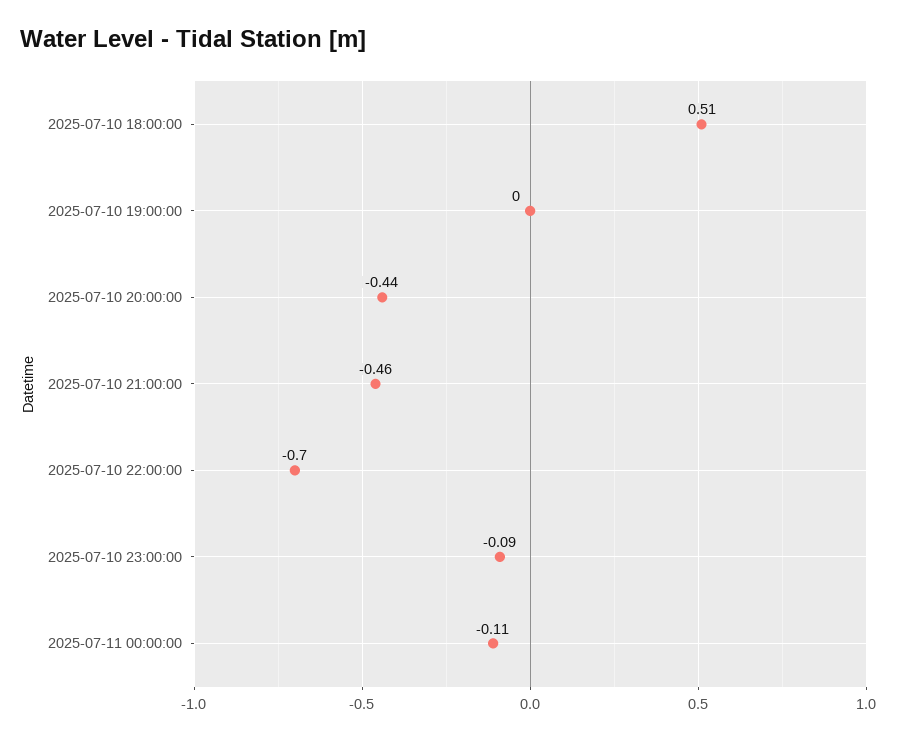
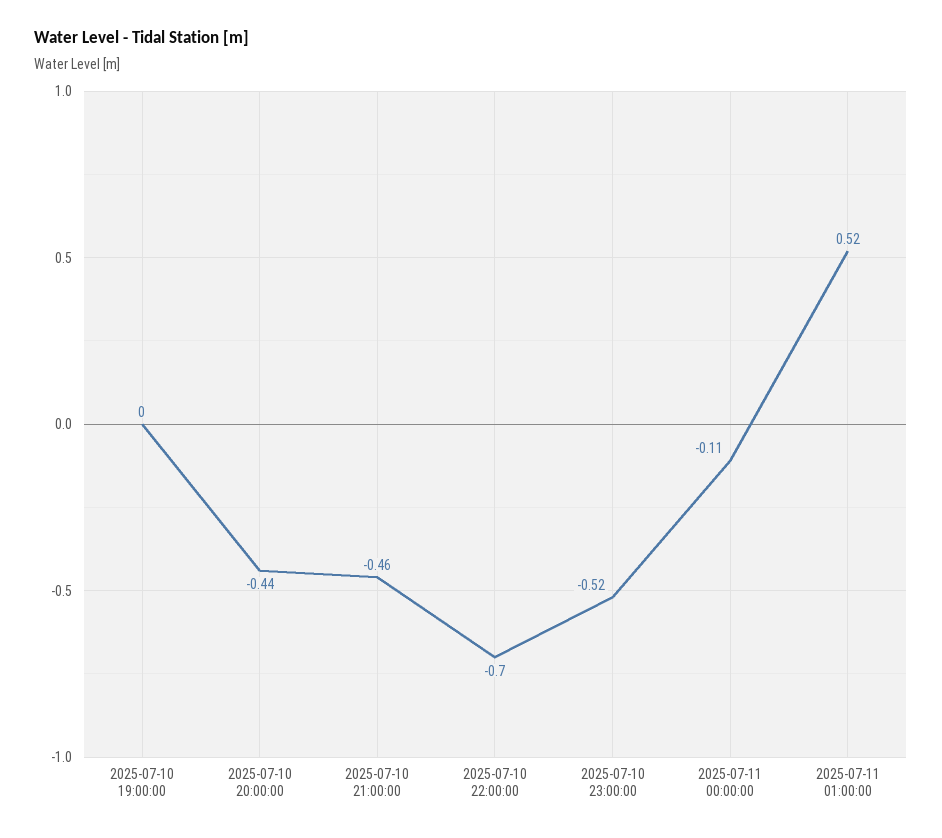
2025-07-10 18:00:00: 0.51 -> none
2025-07-10 23:00:00: -0.09 -> -0.52
2025-07-11 01:00:00: none -> 0.52

